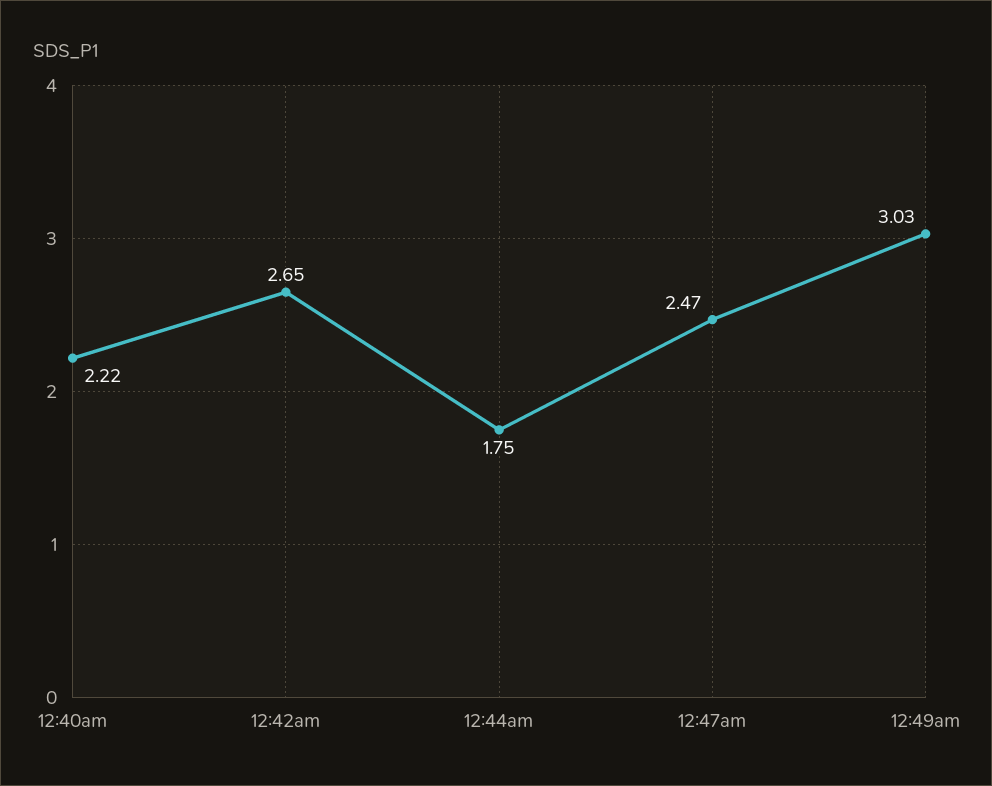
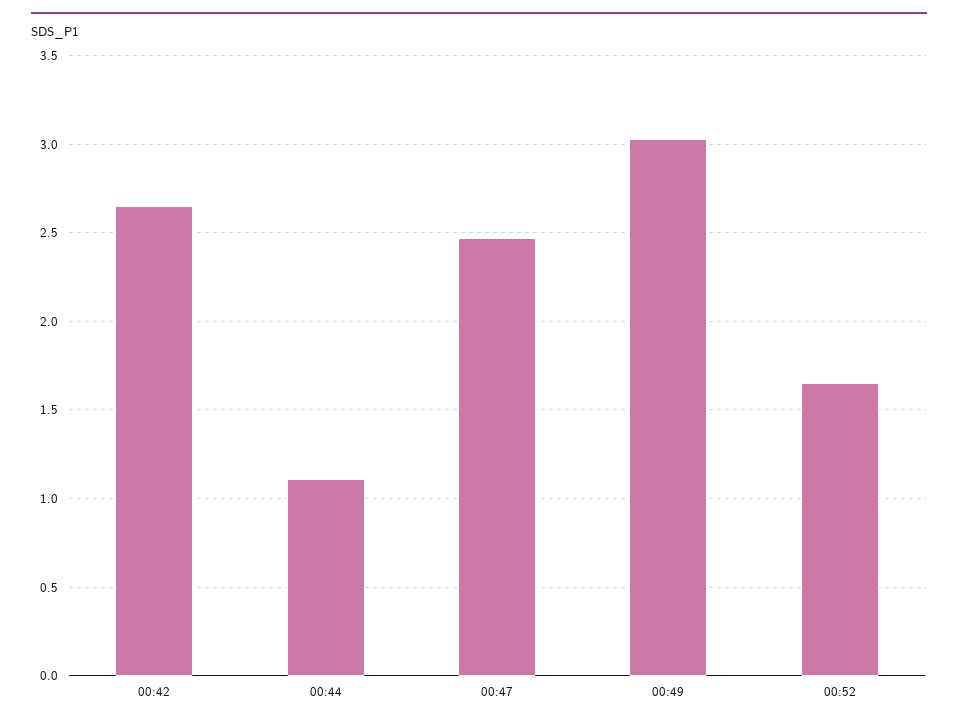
12:40am: 2.22 -> none
12:44am: 1.75 -> 1.1
00:52: none -> 1.65

